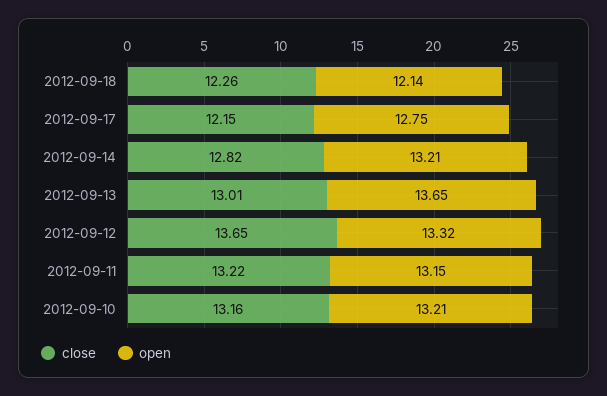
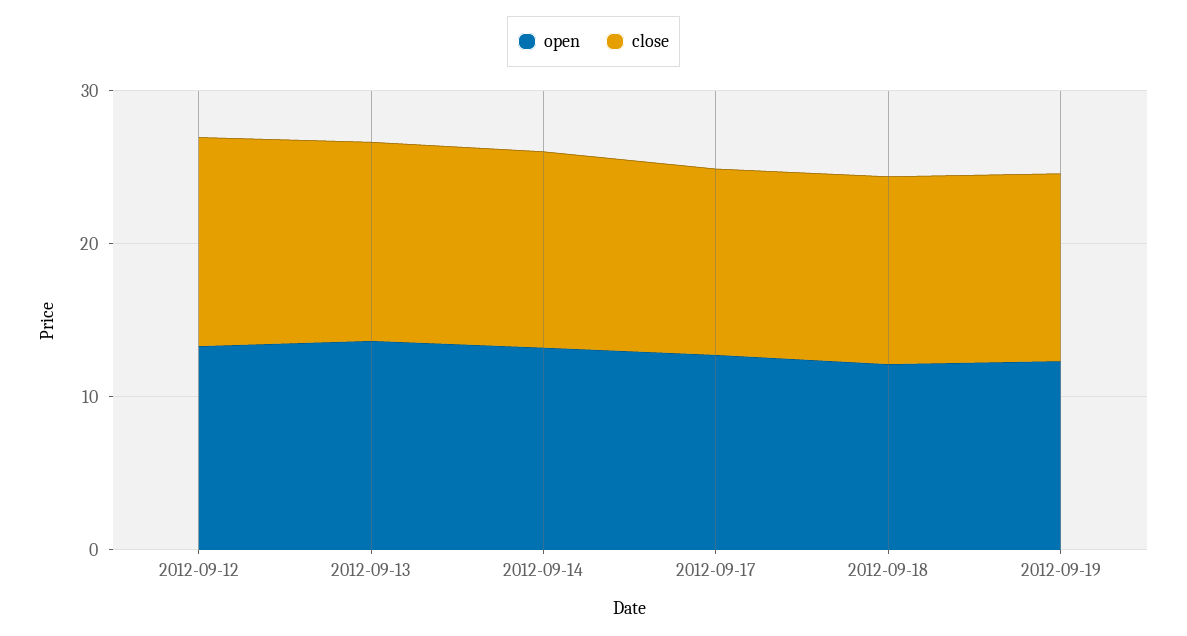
close, 2012-09-11: 13.22 -> none
open, 2012-09-11: 13.15 -> none
close, 2012-09-10: 13.16 -> none
open, 2012-09-10: 13.21 -> none
open, 2012-09-19: none -> 12
close, 2012-09-19: none -> 12

